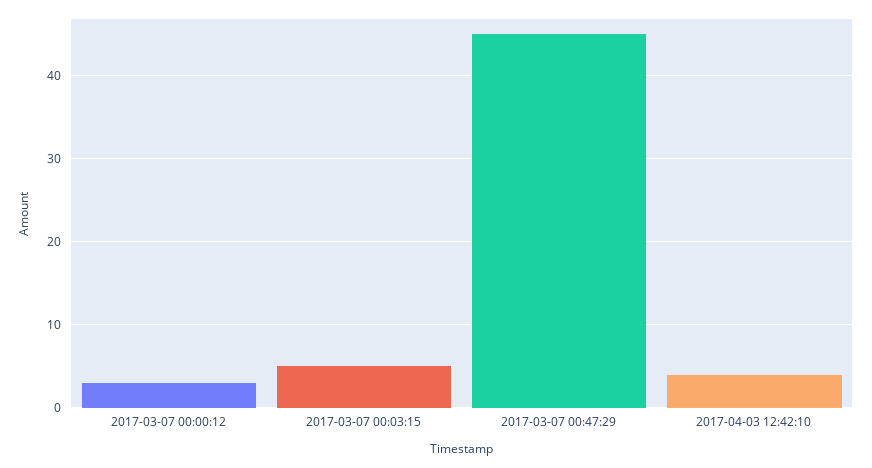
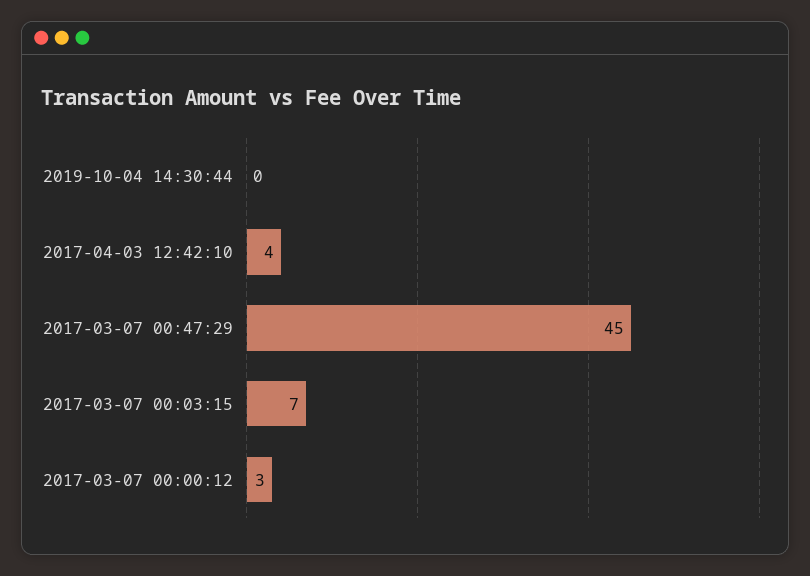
2017-03-07 00:03:15: 5 -> 7
2019-10-04 14:30:44: none -> 0

